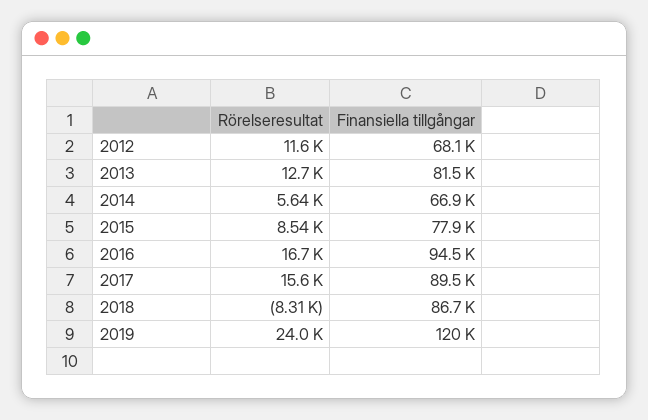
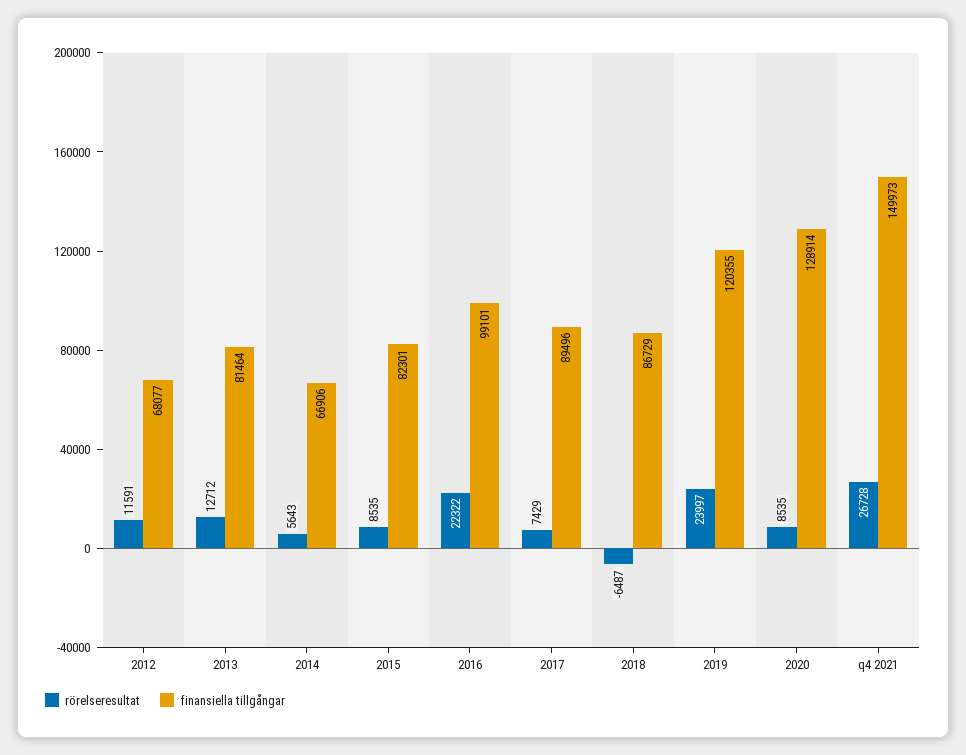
Finansiella tillgångar, 2015: 77900 -> 82301
Rörelseresultat, 2016: 16700 -> 22322
Finansiella tillgångar, 2016: 94500 -> 99101
Rörelseresultat, 2017: 15600 -> 7429
Rörelseresultat, 2018: -8310 -> -6487
Rörelseresultat, 2020: none -> 8535
Finansiella tillgångar, 2020: none -> 128914
Rörelseresultat, q4 2021: none -> 26728
Finansiella tillgångar, q4 2021: none -> 149973

